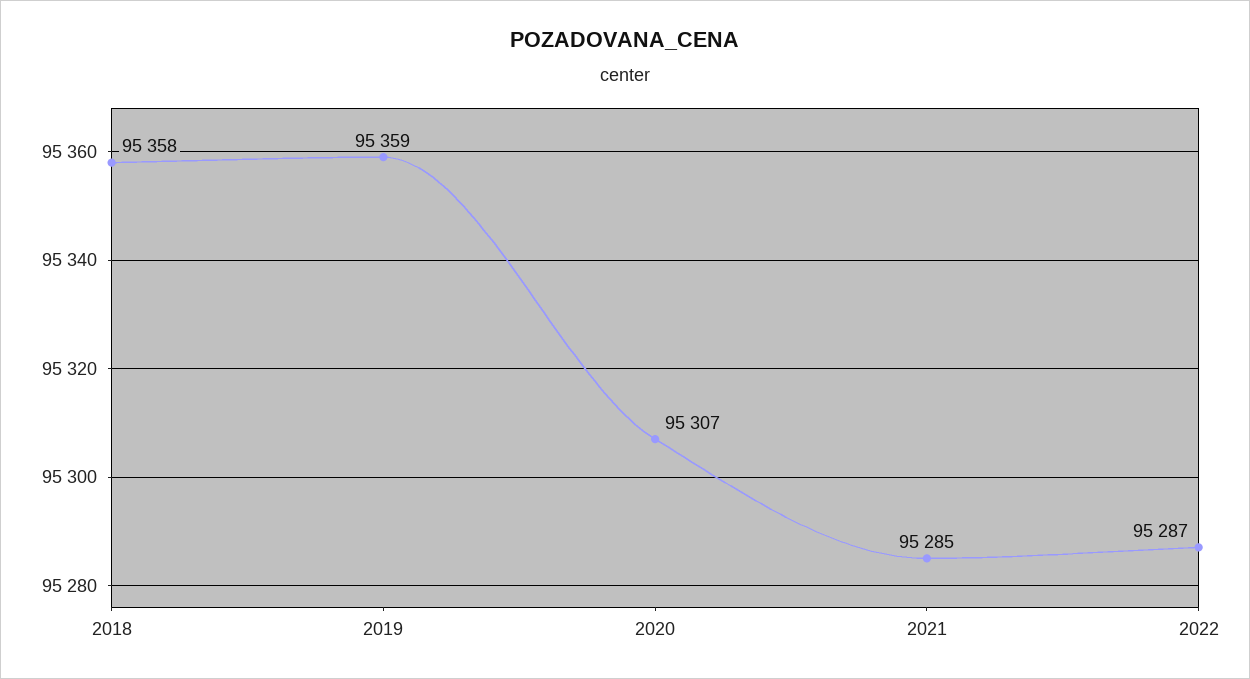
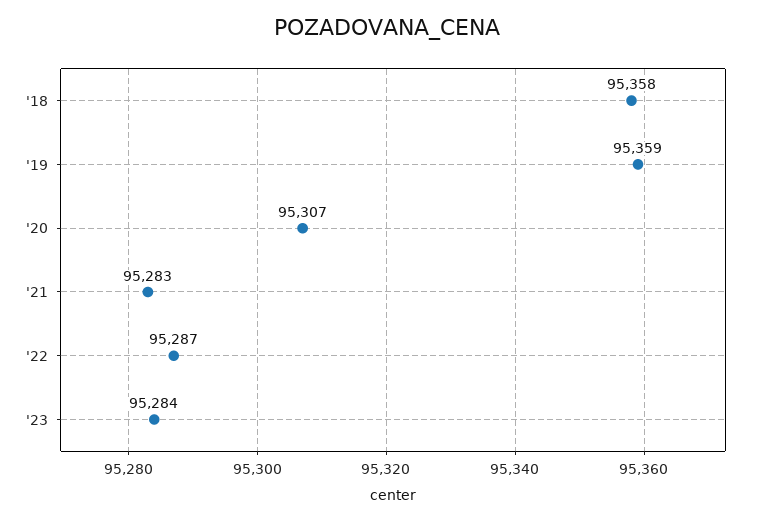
2021: 95285 -> 95283
'23: none -> 95284

